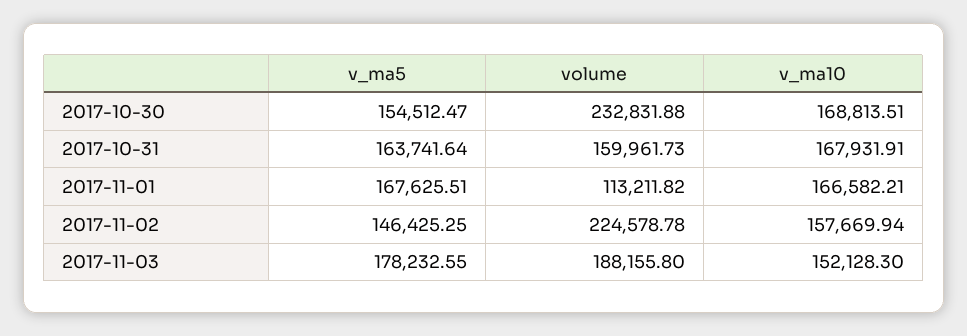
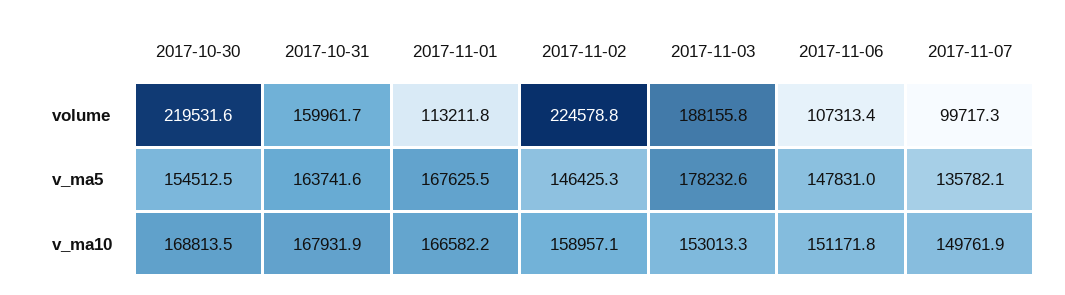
volume, 2017-10-30: 232831.88 -> 219531.6
v_ma10, 2017-11-02: 157669.94 -> 158957.1
v_ma10, 2017-11-03: 152128.3 -> 153013.3
volume, 2017-11-06: none -> 107313.4
volume, 2017-11-07: none -> 99717.3
v_ma5, 2017-11-06: none -> 147831
v_ma5, 2017-11-07: none -> 135782.1
v_ma10, 2017-11-06: none -> 151171.8
v_ma10, 2017-11-07: none -> 149761.9

